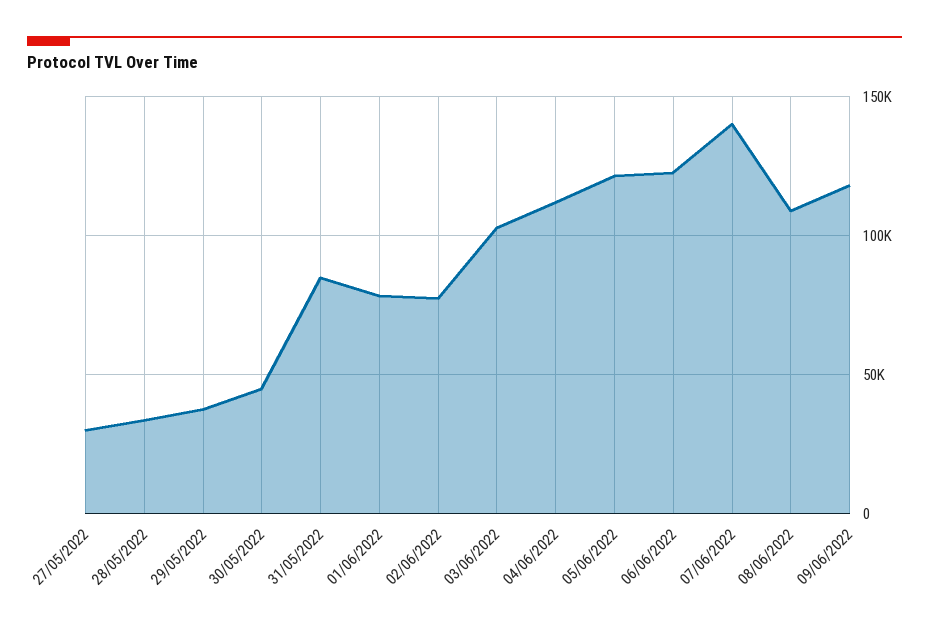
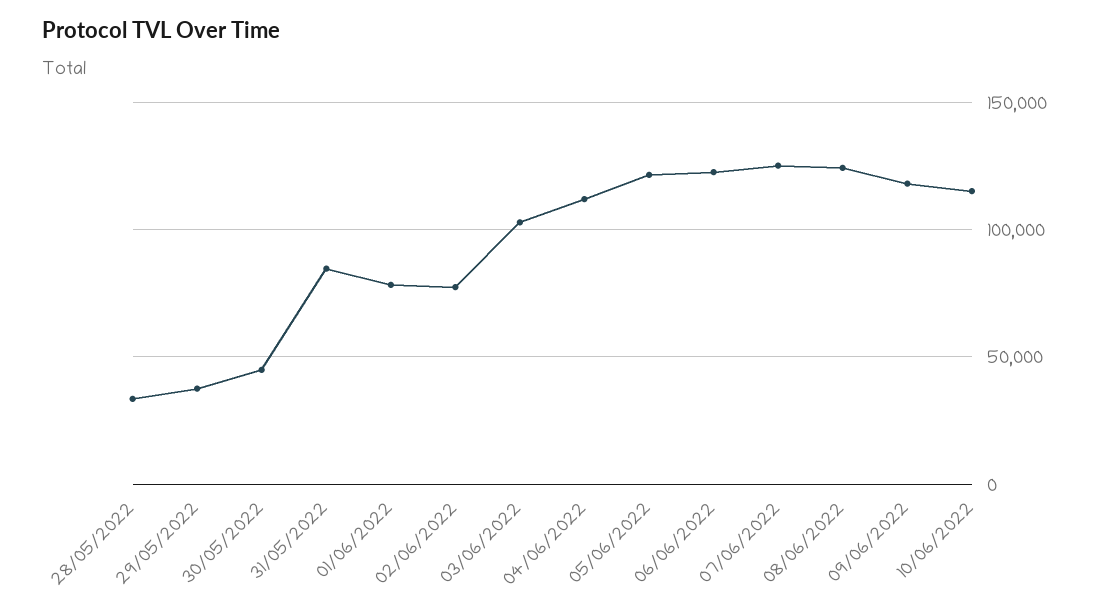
27/05/2022: 30000 -> none
07/06/2022: 140000 -> 125000
08/06/2022: 110000 -> 125000
10/06/2022: none -> 115000

